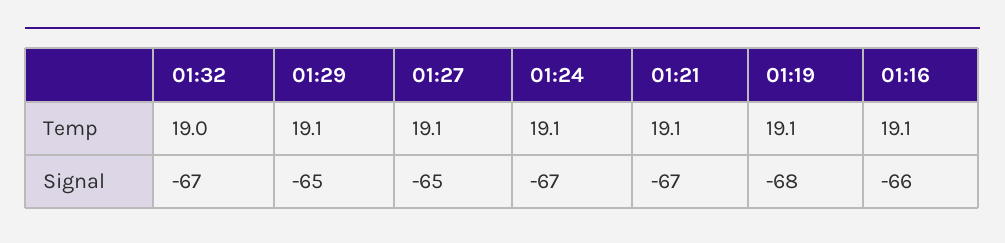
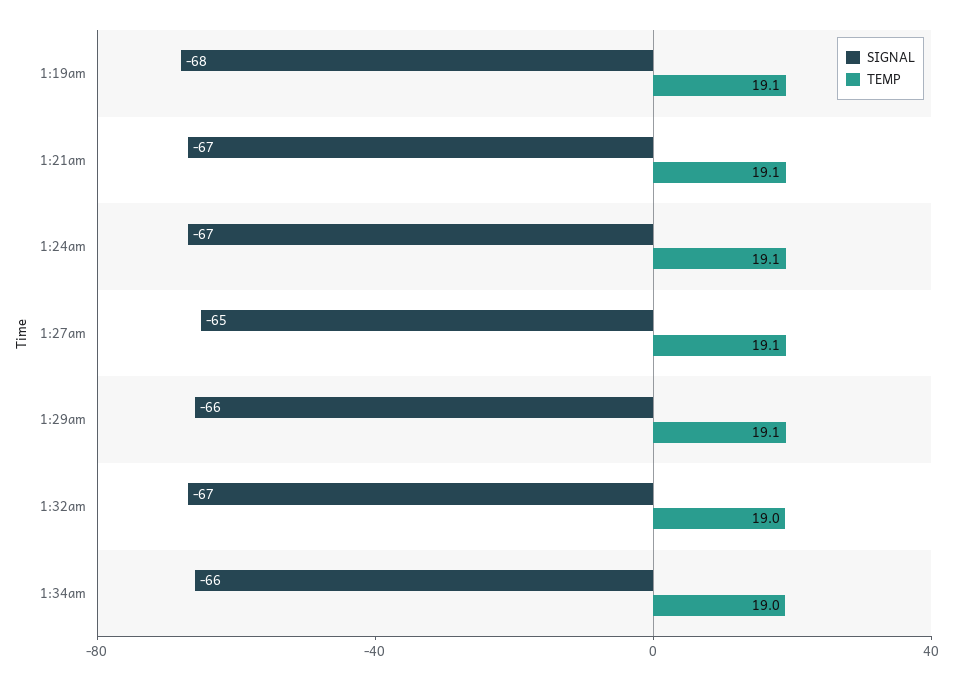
Temp, 01:16: 19.1 -> none
Signal, 01:29: -65 -> -66
Signal, 01:16: -66 -> none
Signal, 1:34am: none -> -66
Temp, 1:34am: none -> 19

